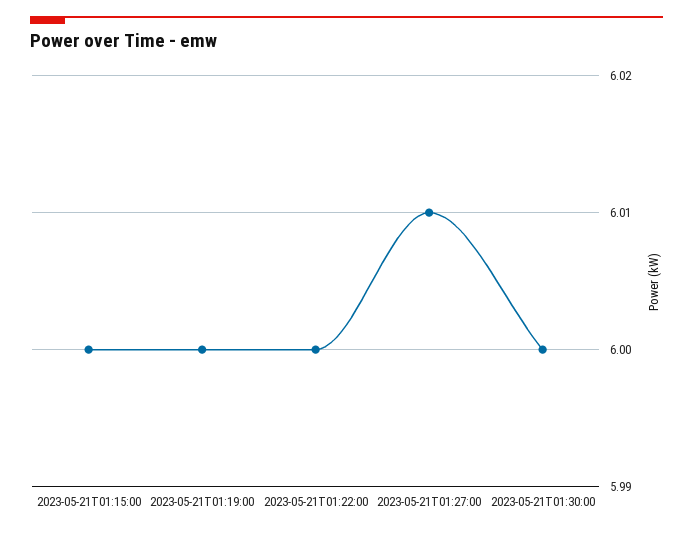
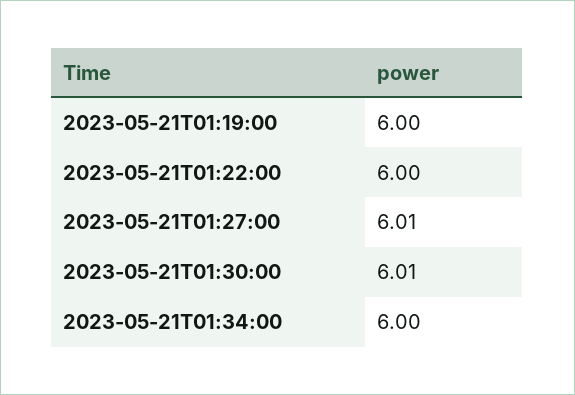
2023-05-21T01:15:00: 6 -> none
2023-05-21T01:30:00: 6 -> 6.01
2023-05-21T01:34:00: none -> 6

